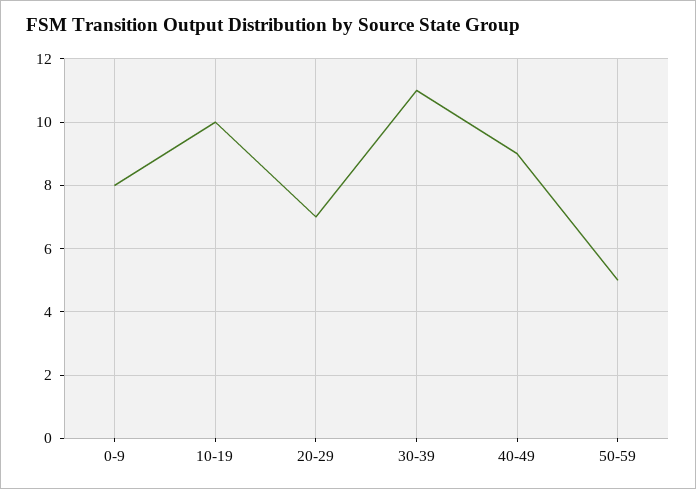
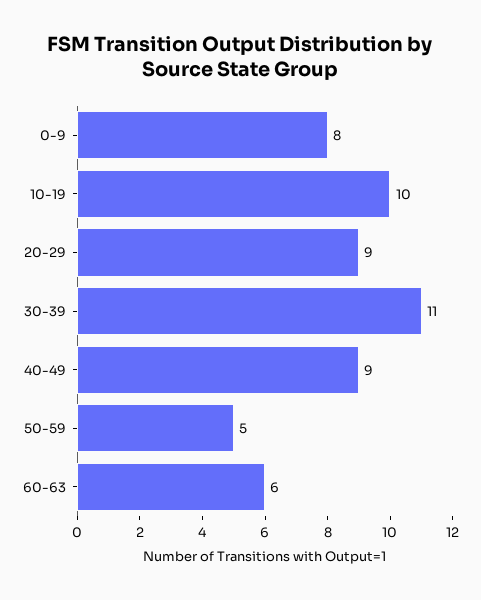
20-29: 7 -> 9
60-63: none -> 6

